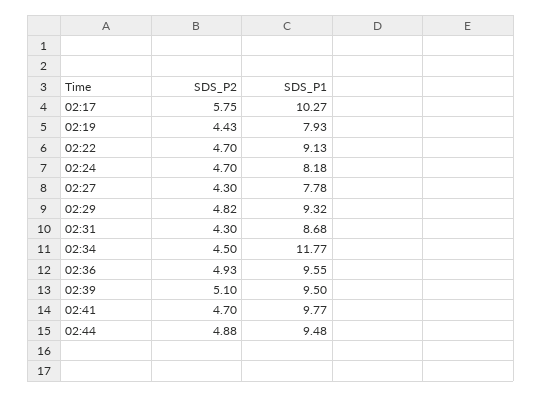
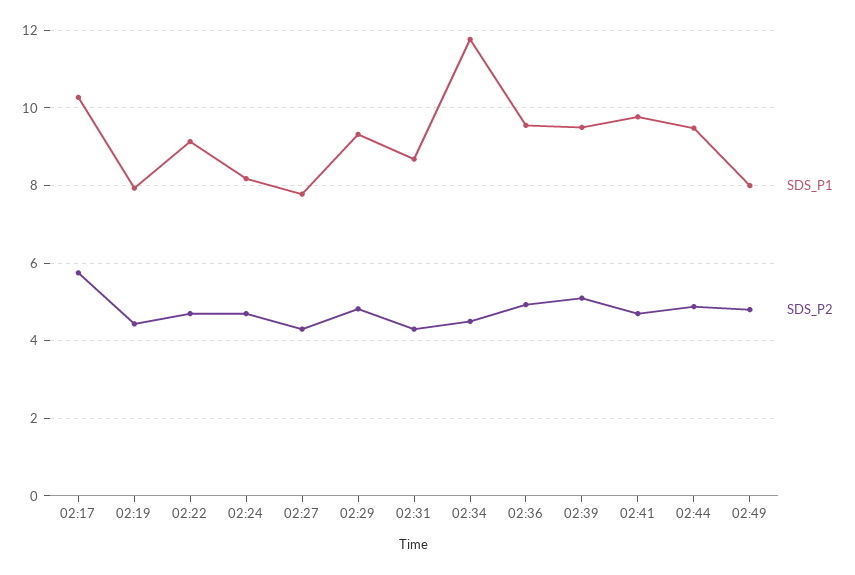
SDS_P1, 02:49: none -> 8
SDS_P2, 02:49: none -> 4.8

